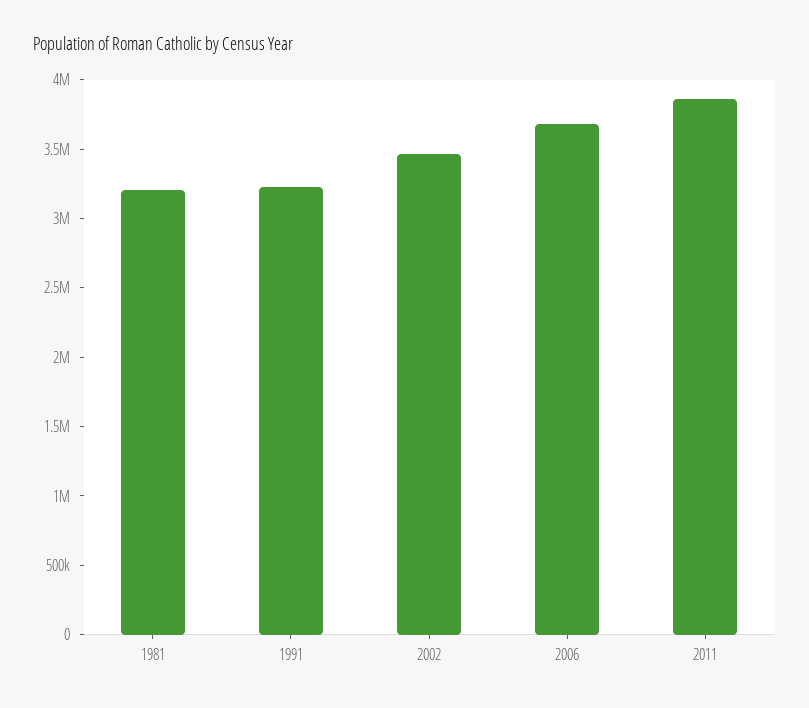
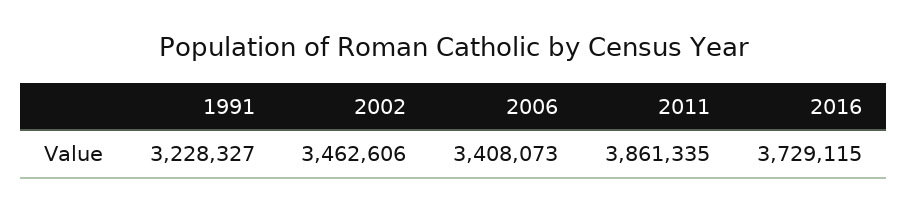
1981: 3200000 -> none
2006: 3700000 -> 3408073
2016: none -> 3729115

